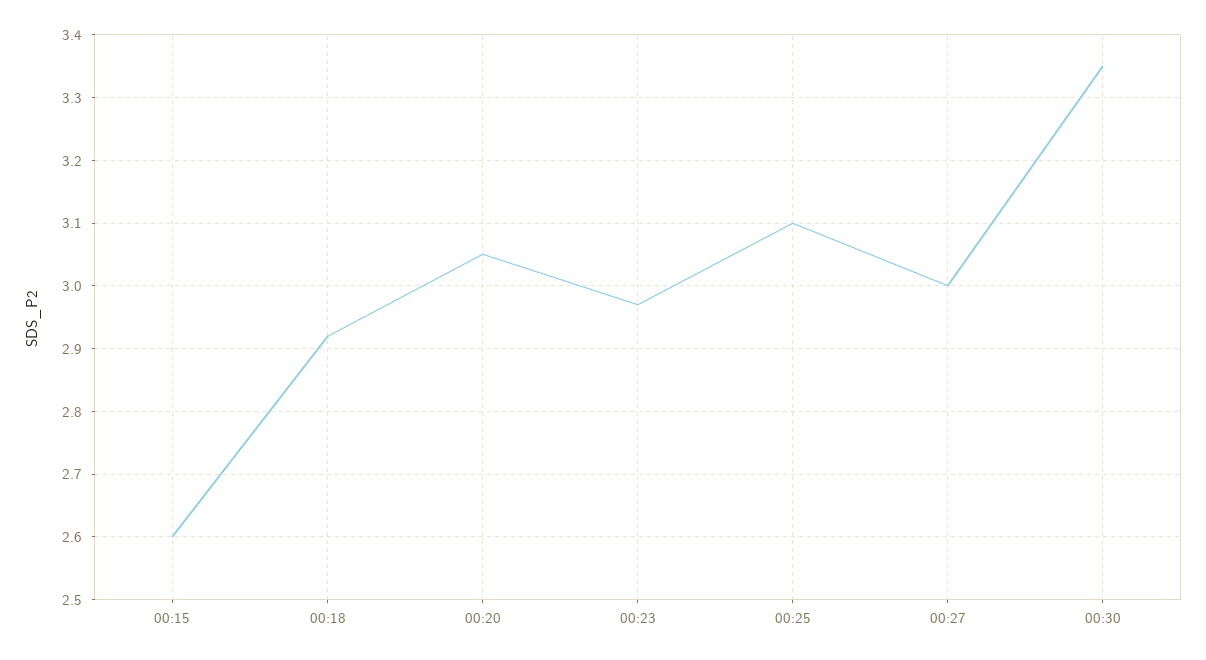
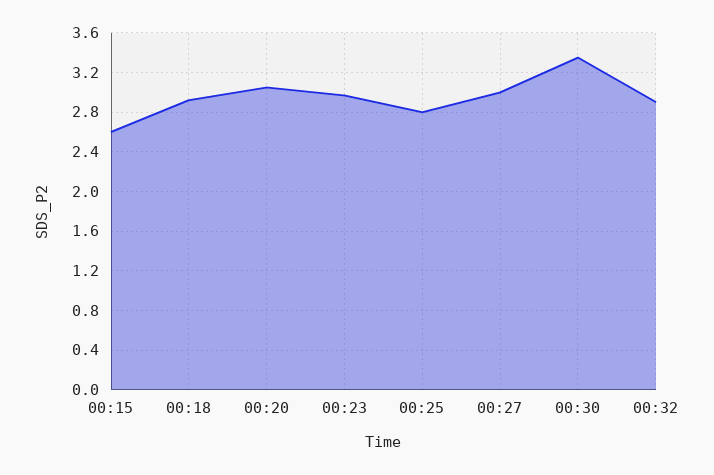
00:25: 3.1 -> 2.8
00:32: none -> 2.9

